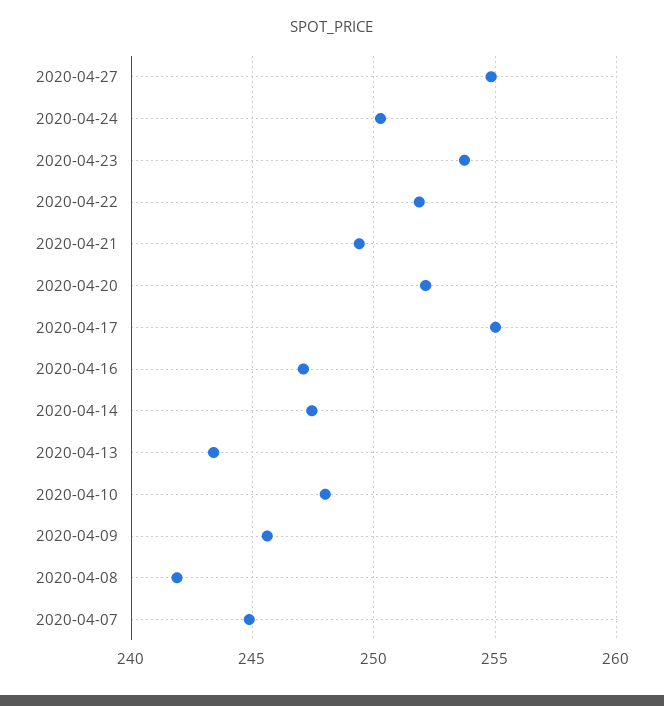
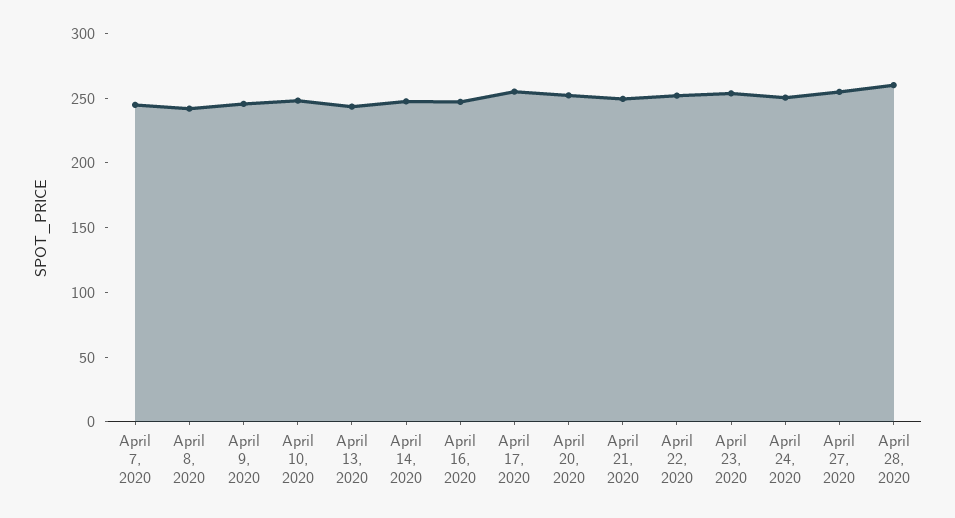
April 28, 2020: none -> 260

